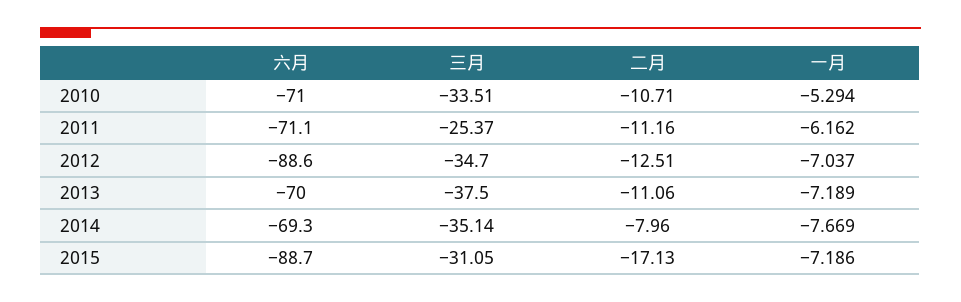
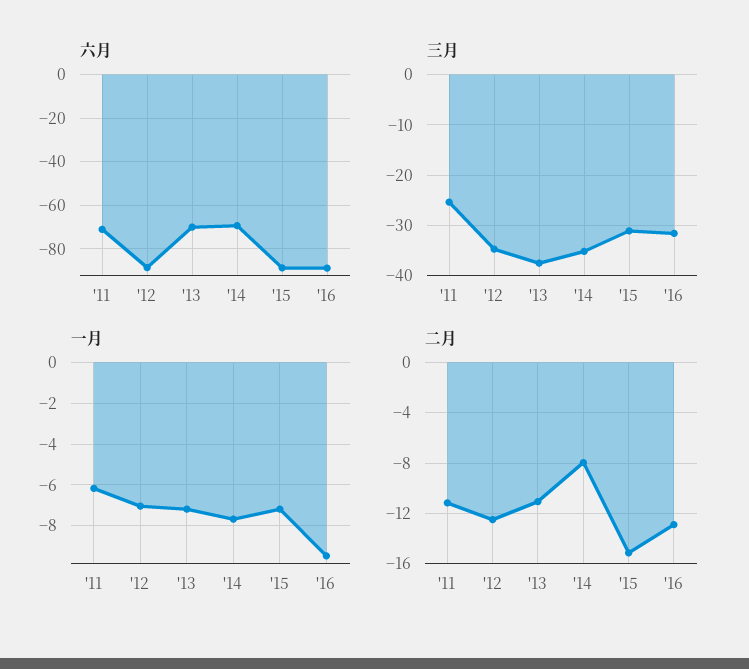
六月, 2010: -71 -> none
三月, 2010: -33.51 -> none
二月, 2010: -10.71 -> none
一月, 2010: -5.294 -> none
二月, 2015: -17.13 -> -15
六月, '16: none -> -90
三月, '16: none -> -32
一月, '16: none -> -9.5
二月, '16: none -> -13

